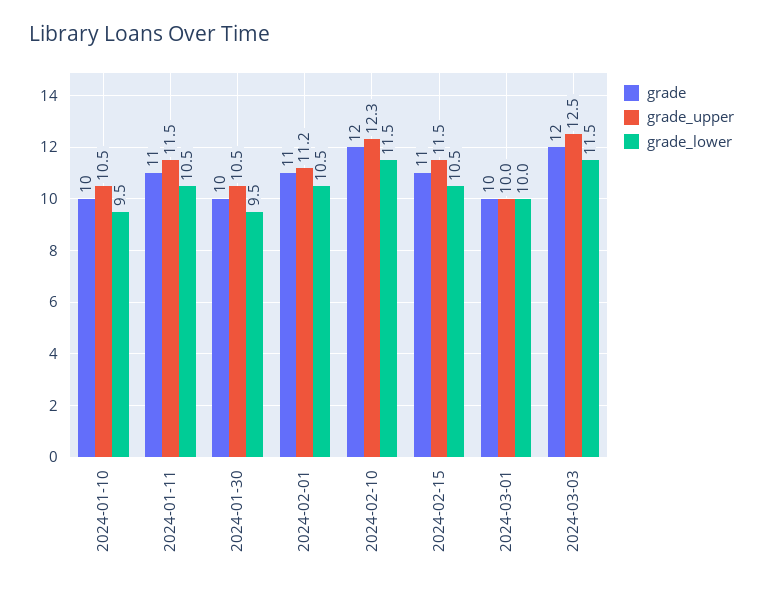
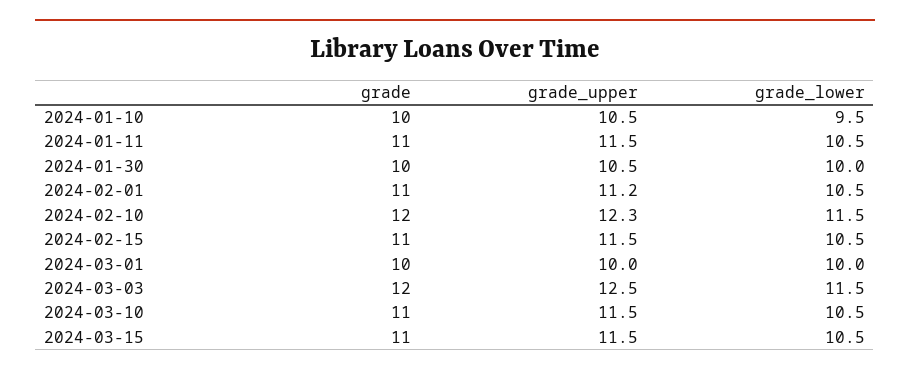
grade_lower, 2024-01-30: 9.5 -> 10
grade, 2024-03-10: none -> 11
grade_upper, 2024-03-10: none -> 11.5
grade_lower, 2024-03-10: none -> 10.5
grade, 2024-03-15: none -> 11
grade_upper, 2024-03-15: none -> 11.5
grade_lower, 2024-03-15: none -> 10.5

